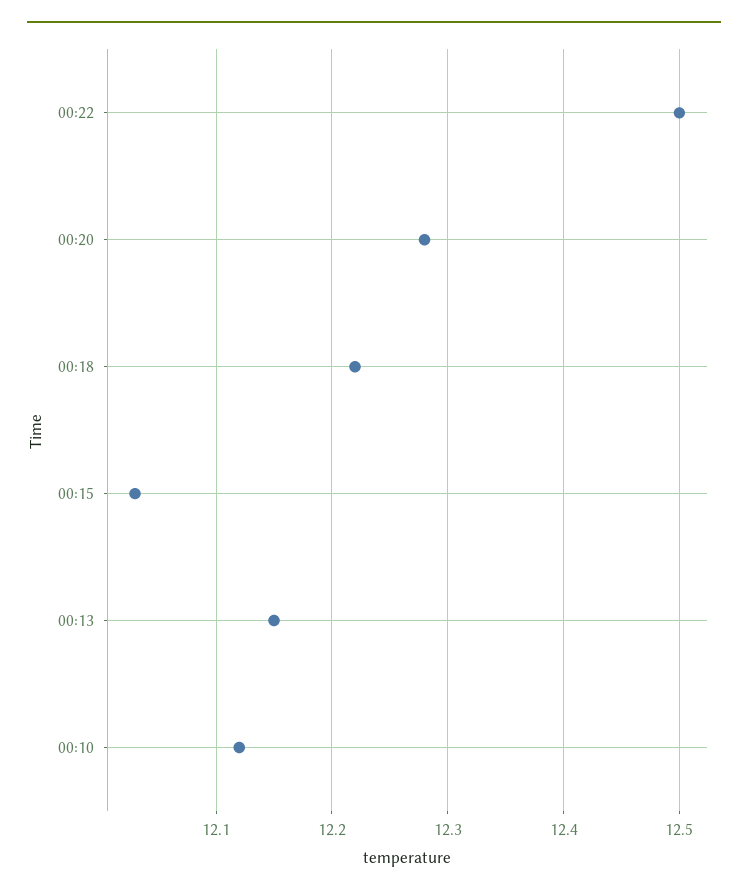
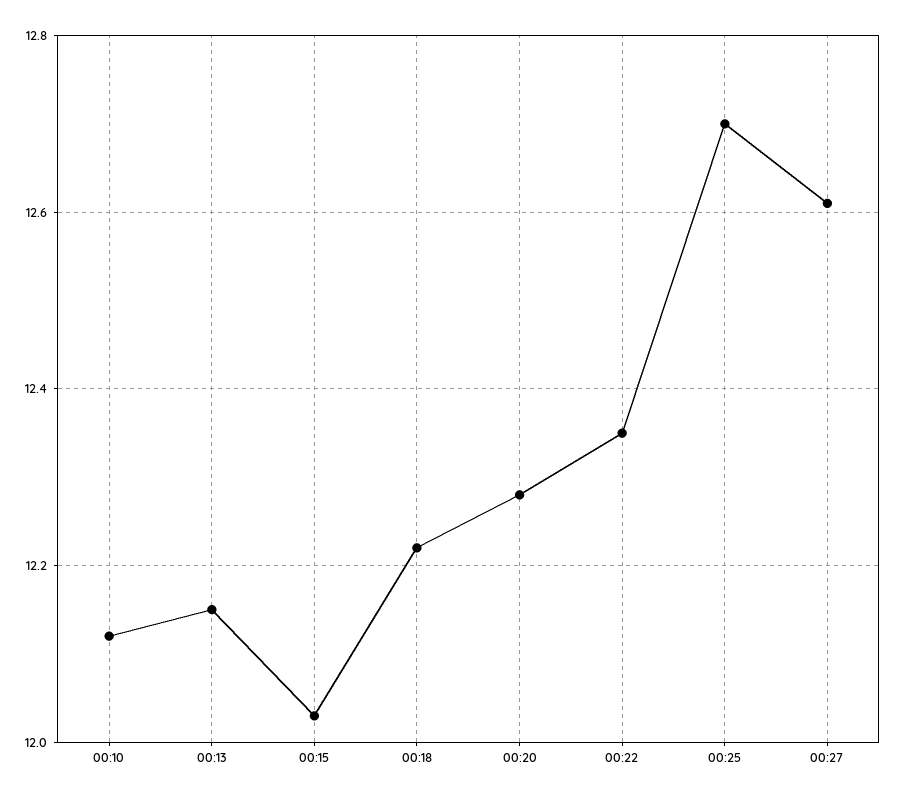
00:22: 12.5 -> 12.35
00:25: none -> 12.7
00:27: none -> 12.6

